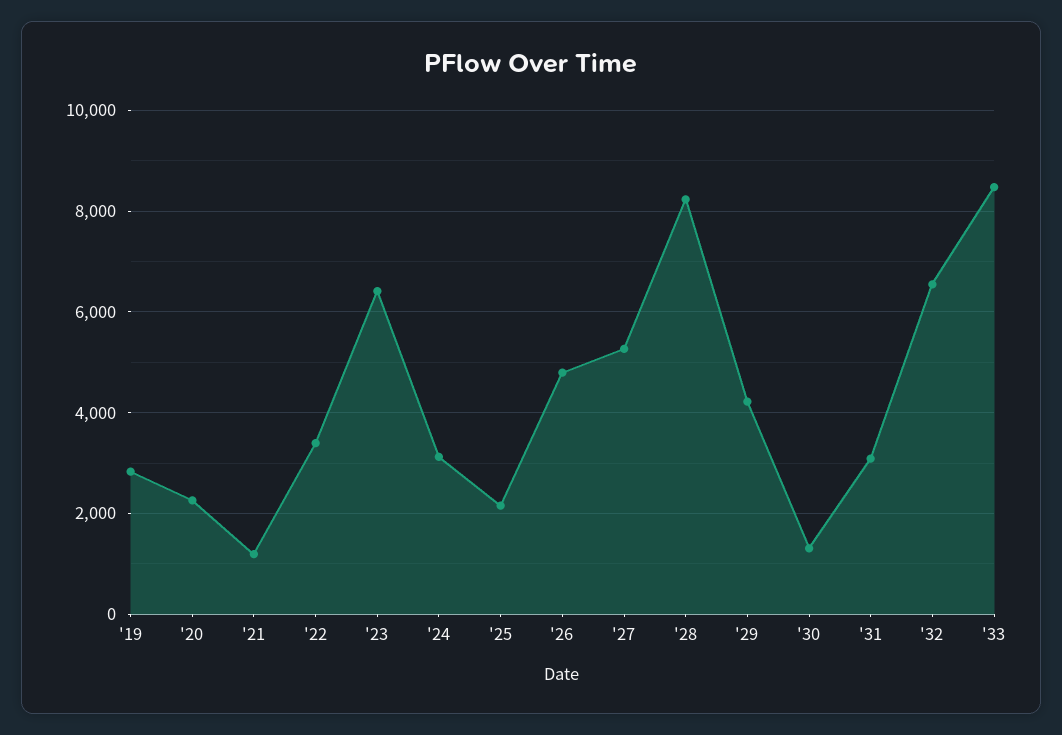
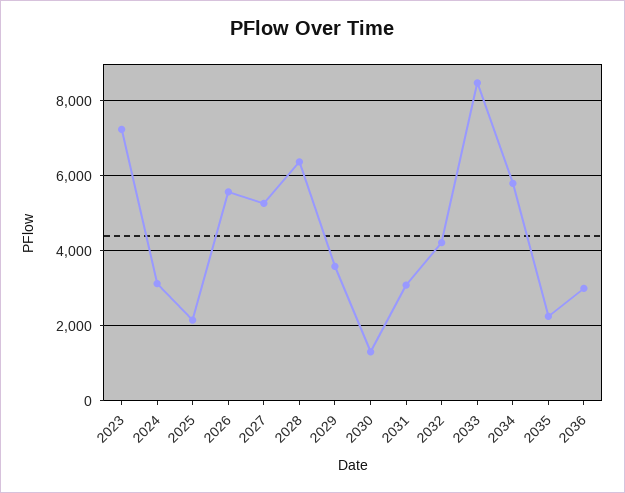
'19: 2800 -> none
'20: 2200 -> none
'21: 1200 -> none
'22: 3400 -> none
'23: 6400 -> 7200
'26: 4800 -> 5600
'28: 8200 -> 6400
'29: 4200 -> 3600
'32: 6600 -> 4200
2034: none -> 5800
2035: none -> 2200
2036: none -> 3000

